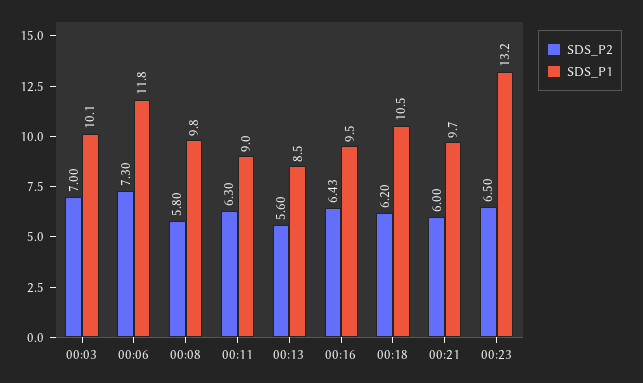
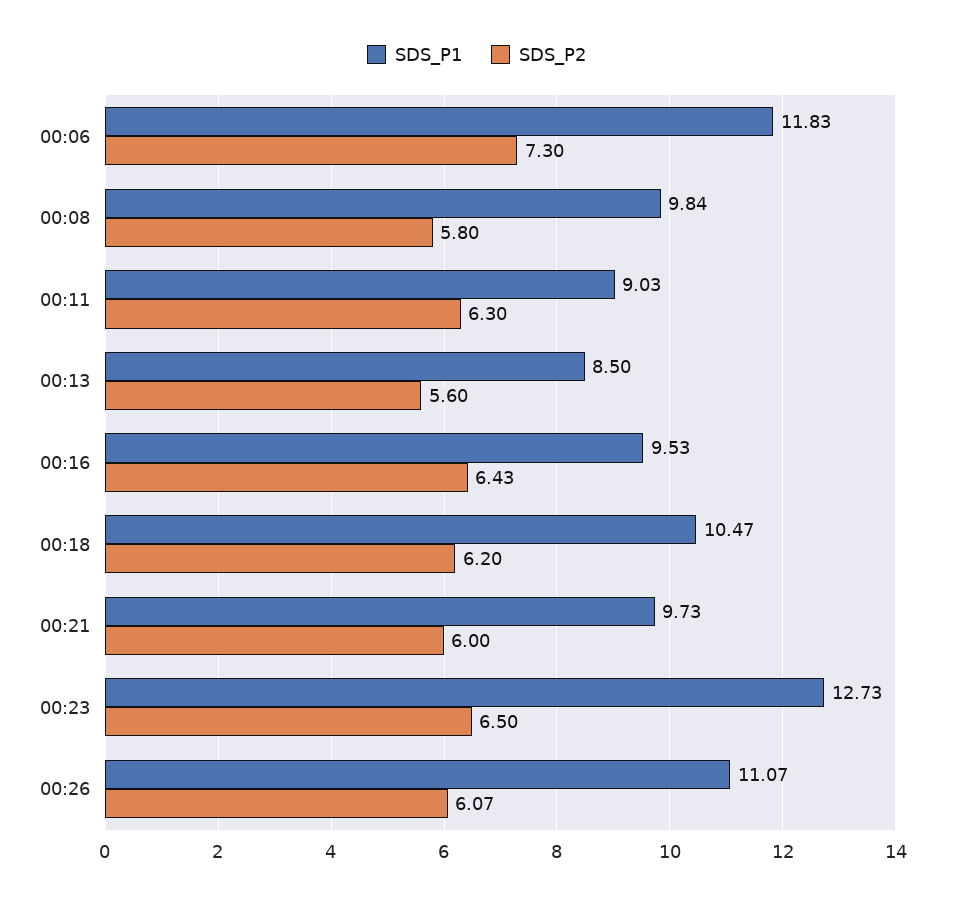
SDS_P2, 00:03: 7 -> none
SDS_P1, 00:03: 10.1 -> none
SDS_P1, 00:23: 13.2 -> 12.73
SDS_P1, 00:26: none -> 11.07
SDS_P2, 00:26: none -> 6.07

